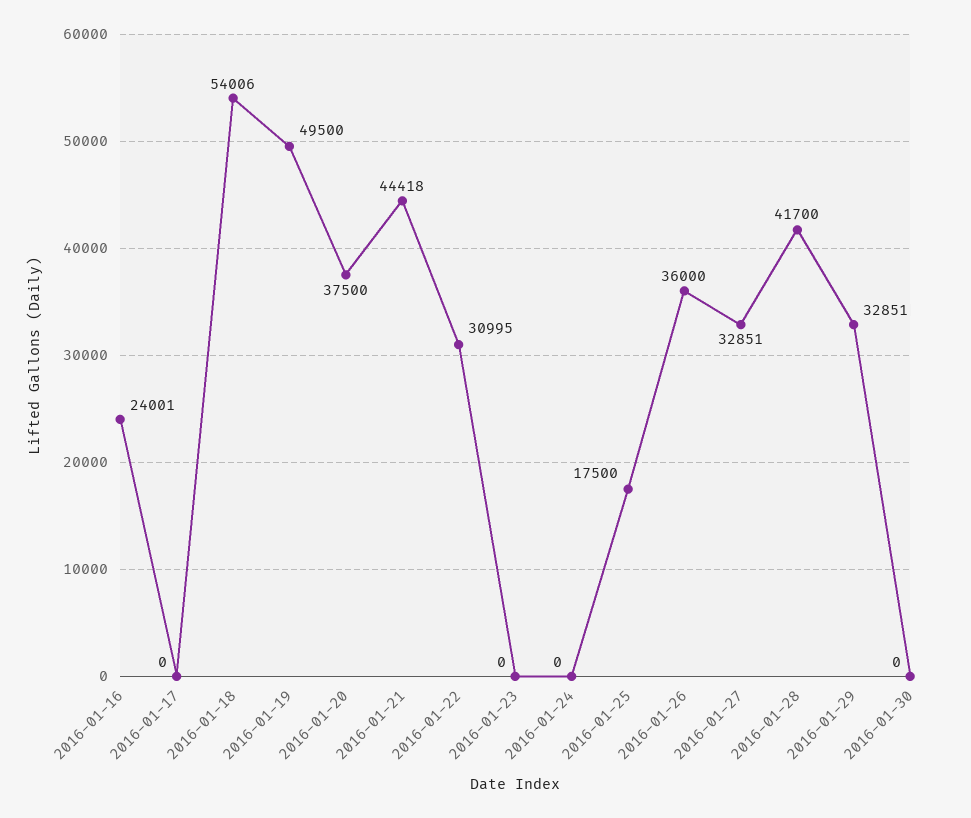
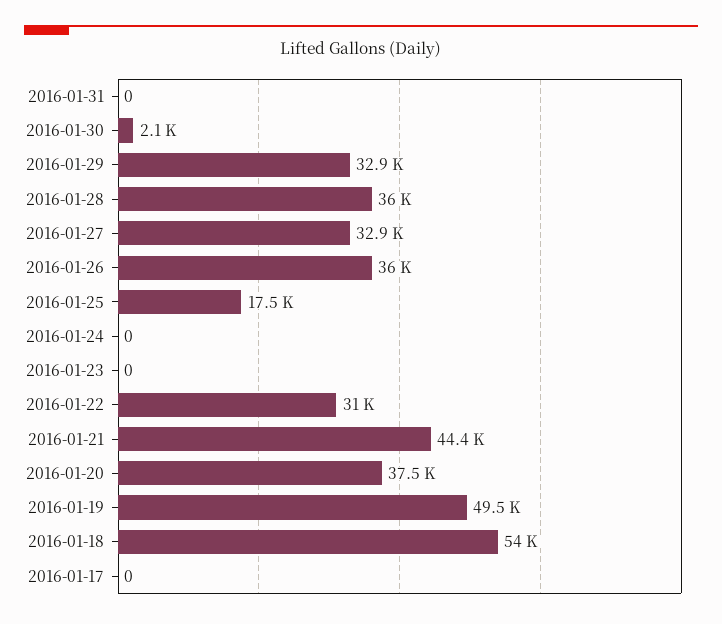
2016-01-16: 24001 -> none
2016-01-28: 41700 -> 36000
2016-01-30: 0 -> 2100
2016-01-31: none -> 0

